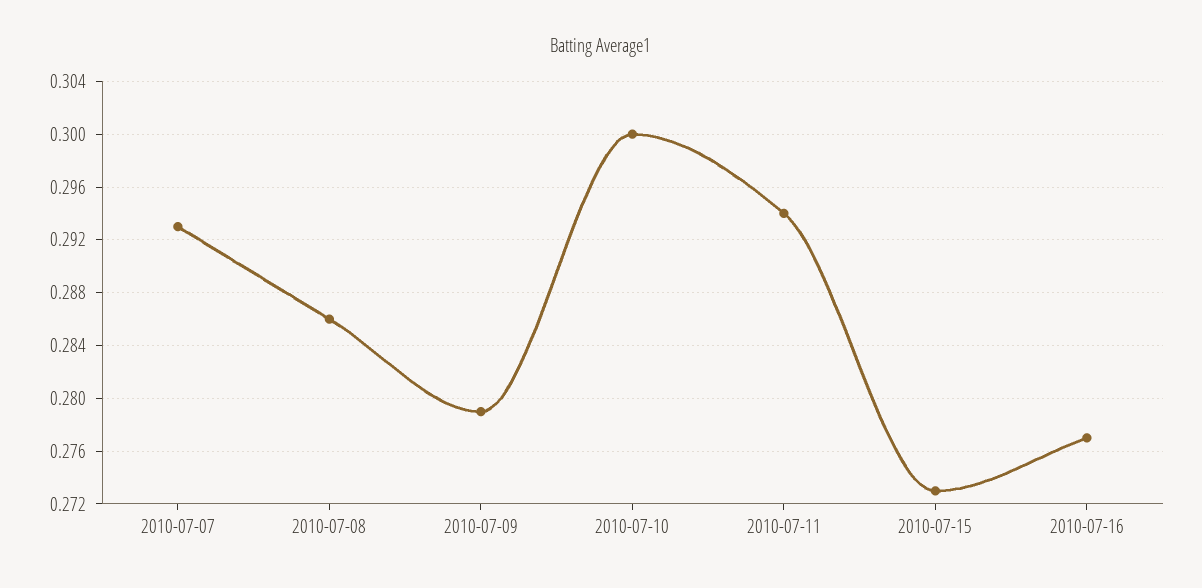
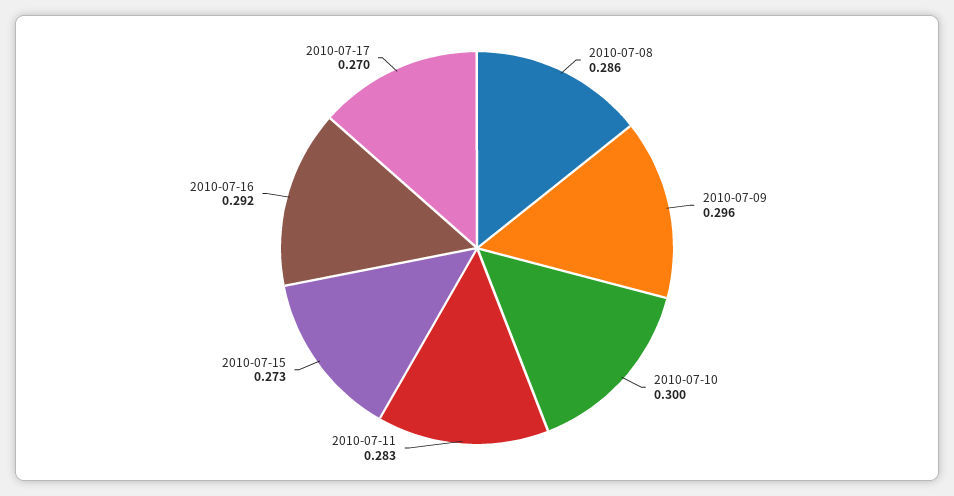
2010-07-07: 0.293 -> none
2010-07-09: 0.279 -> 0.296
2010-07-11: 0.294 -> 0.283
2010-07-16: 0.277 -> 0.292
2010-07-17: none -> 0.27

